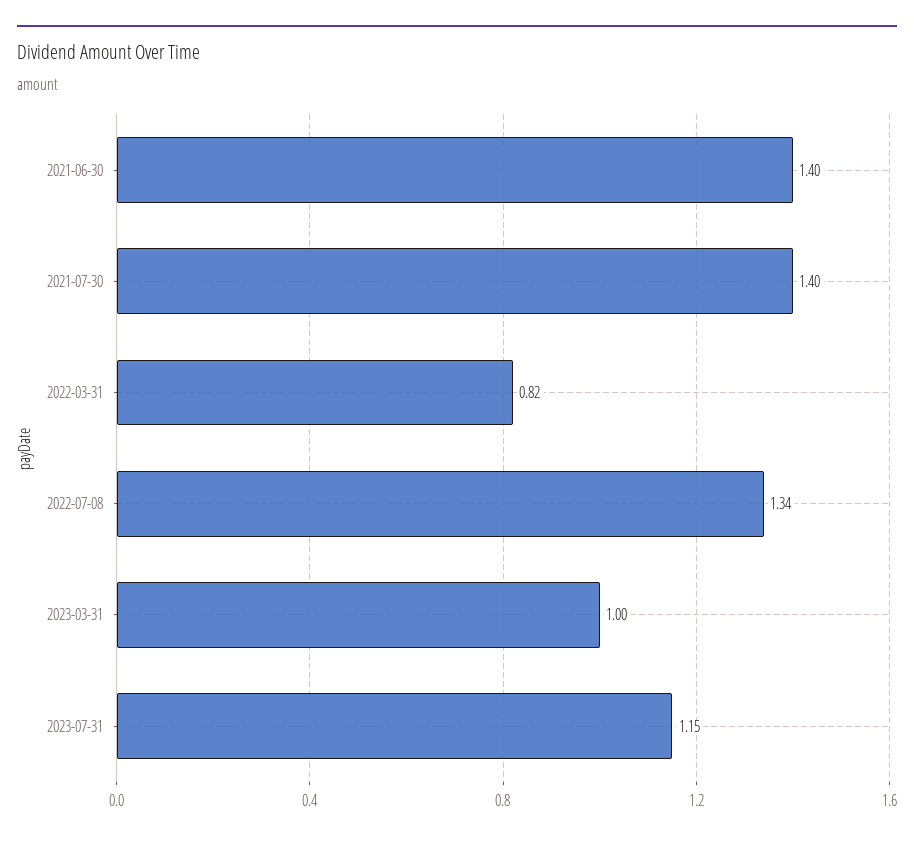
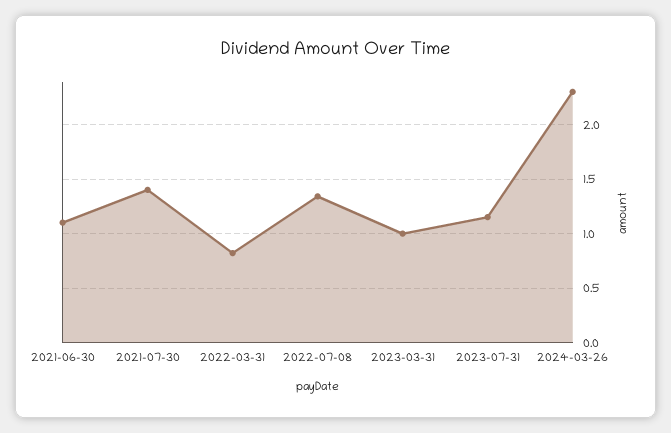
2021-06-30: 1.4 -> 1.1
2024-03-26: none -> 2.3

